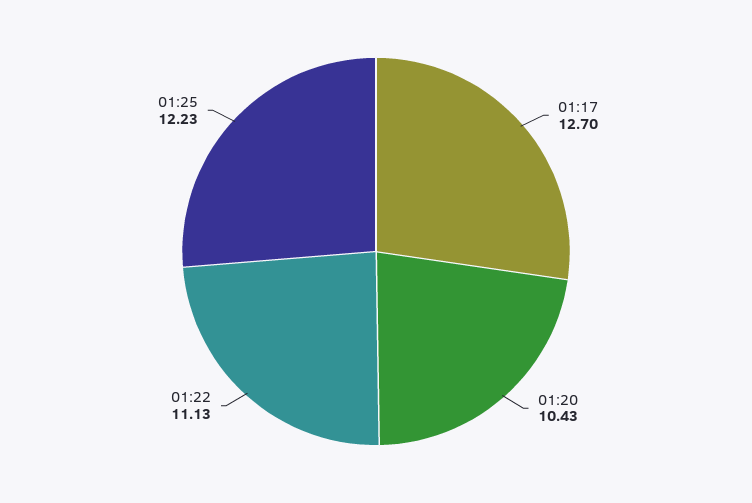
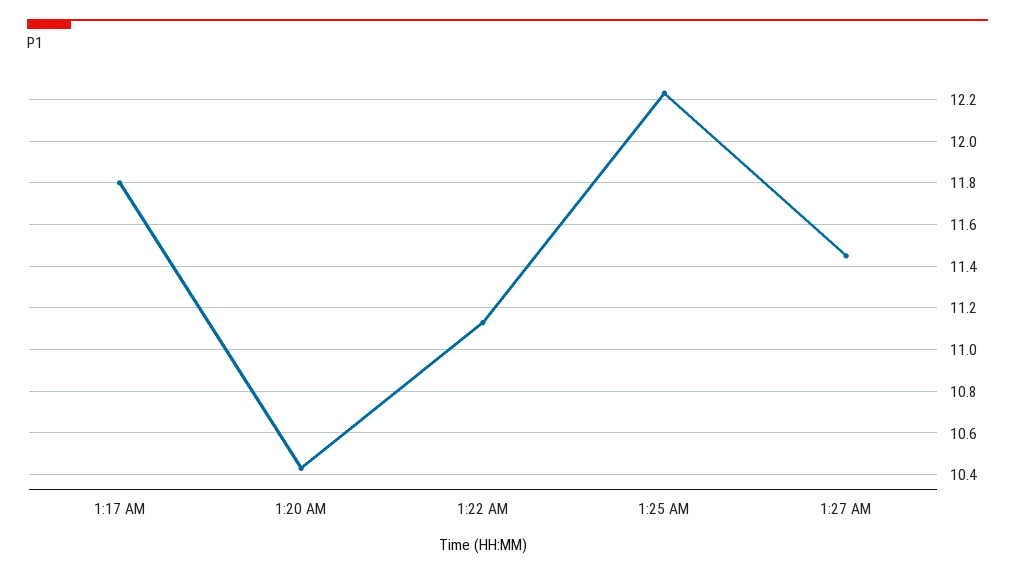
01:17: 12.7 -> 11.8
1:27 AM: none -> 11.45

